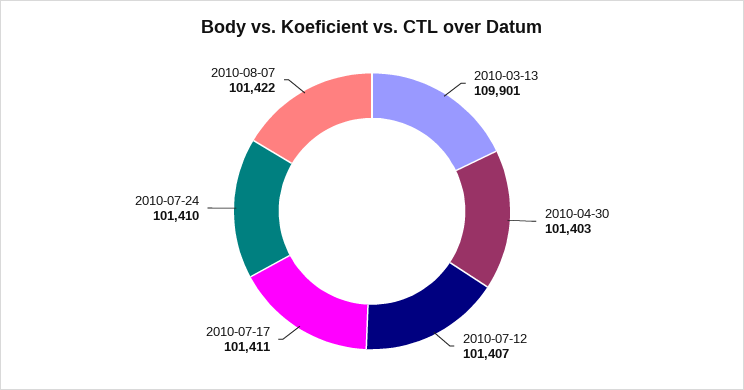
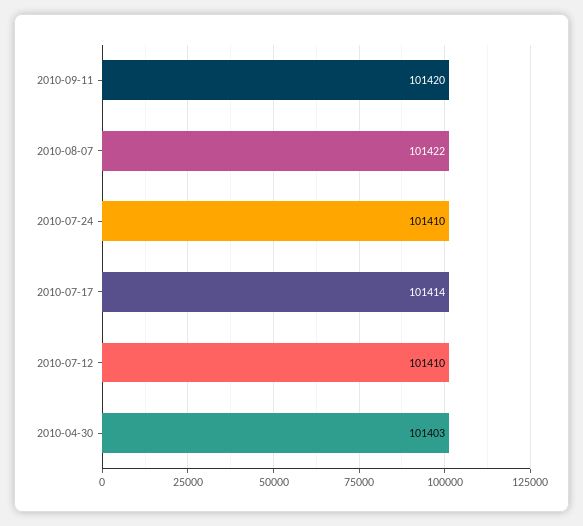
2010-03-13: 109901 -> none
2010-07-12: 101407 -> 101410
2010-07-17: 101411 -> 101414
2010-09-11: none -> 101420

